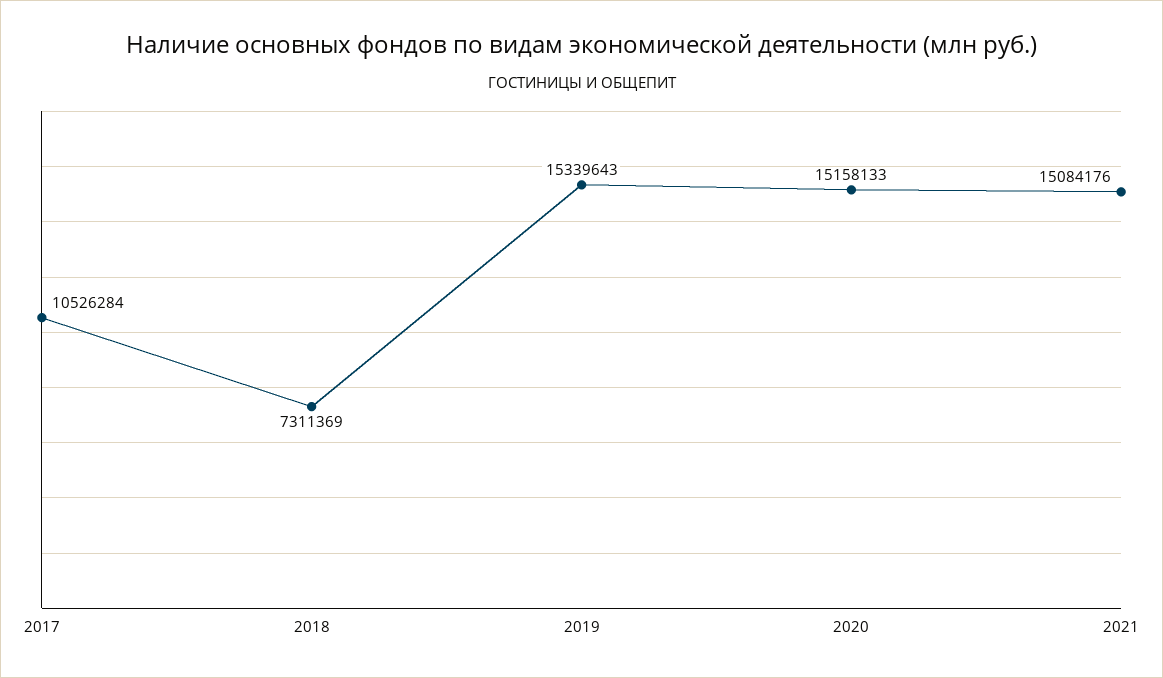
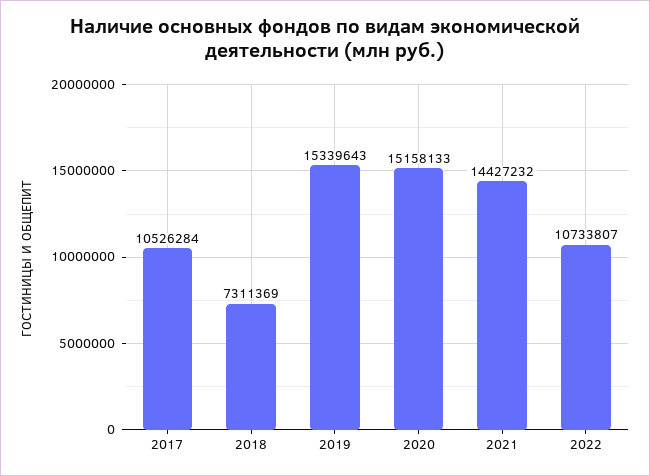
2021: 15084176 -> 14427232
2022: none -> 10733807

